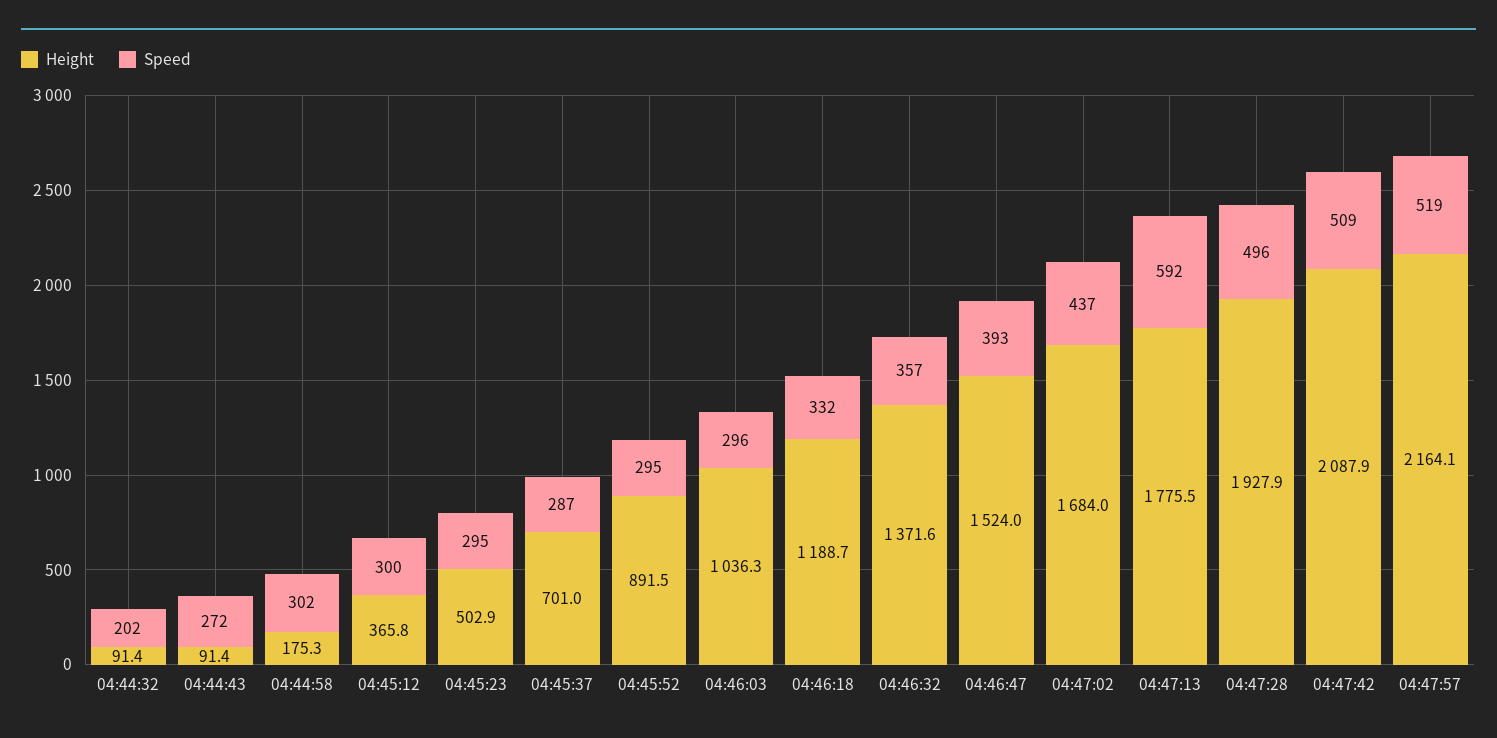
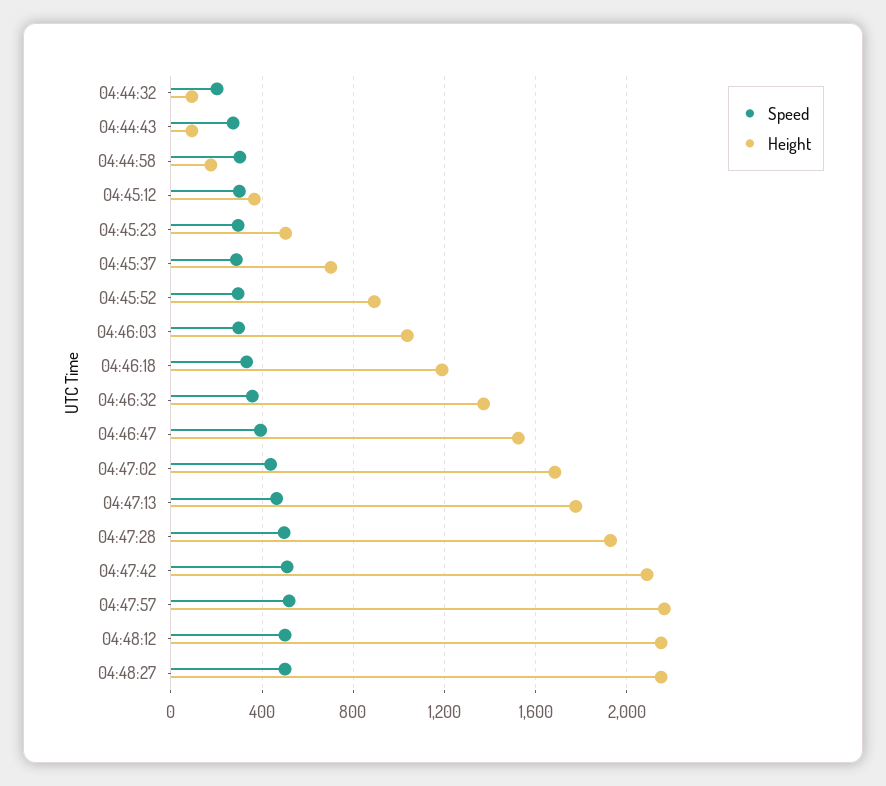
Speed, 04:47:13: 592 -> 450
Speed, 04:48:12: none -> 500
Height, 04:48:12: none -> 2150
Speed, 04:48:27: none -> 500
Height, 04:48:27: none -> 2150

